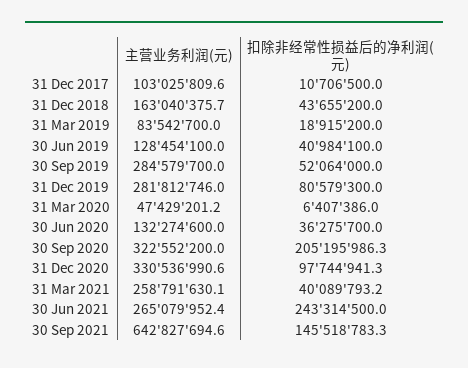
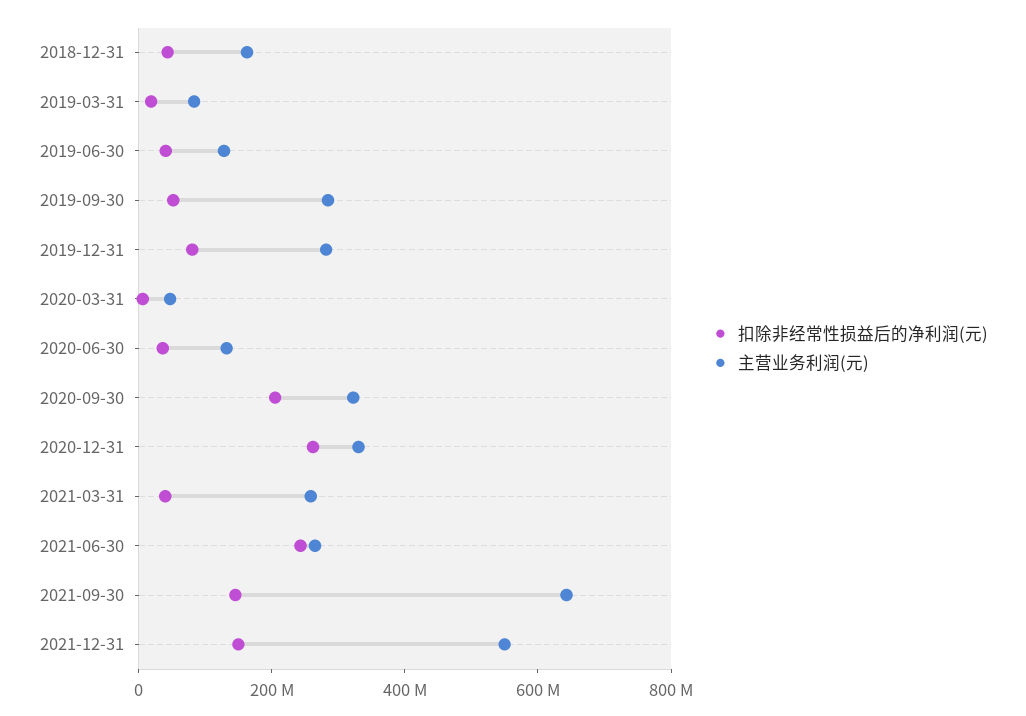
主营业务利润(元), 31 Dec 2017: 103025809.6 -> none
扣除非经常性损益后的净利润(元), 31 Dec 2017: 10706500 -> none
扣除非经常性损益后的净利润(元), 31 Dec 2020: 97744941.3 -> 250000000
扣除非经常性损益后的净利润(元), 2021-12-31: none -> 150000000
主营业务利润(元), 2021-12-31: none -> 550000000

